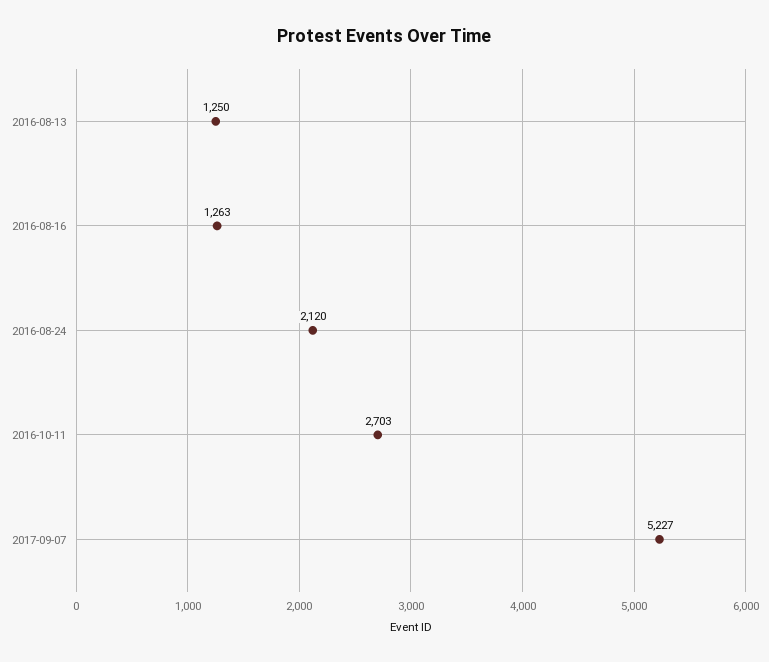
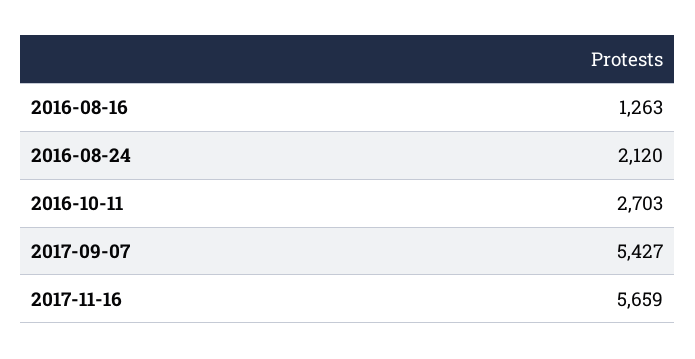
2016-08-13: 1250 -> none
2017-09-07: 5227 -> 5427
2017-11-16: none -> 5659

